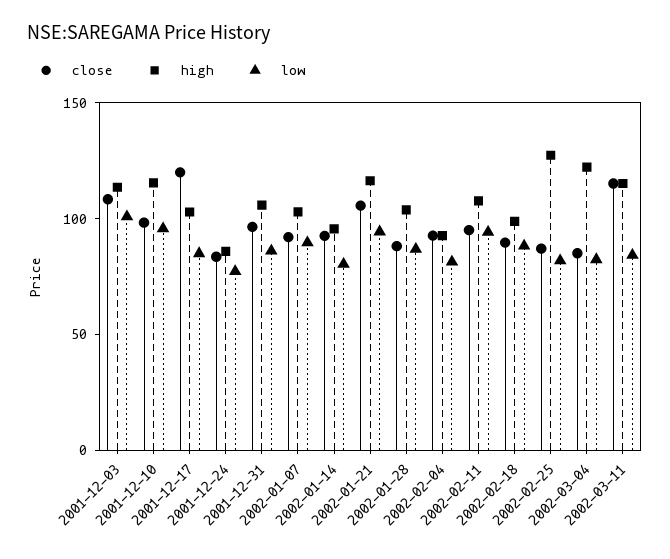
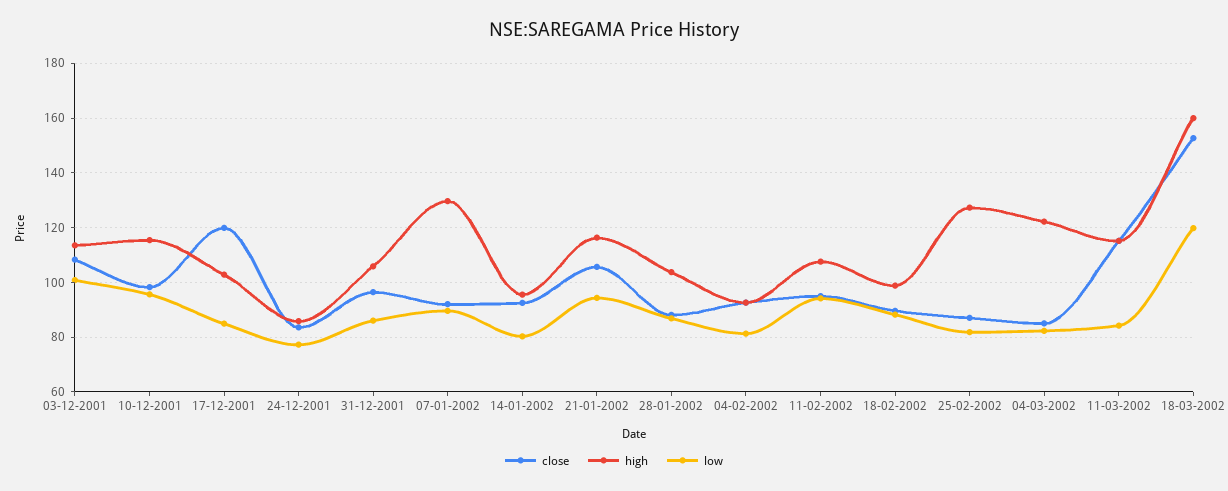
high, 2002-01-07: 100 -> 130
close, 18-03-2002: none -> 152.5
high, 18-03-2002: none -> 160
low, 18-03-2002: none -> 120

